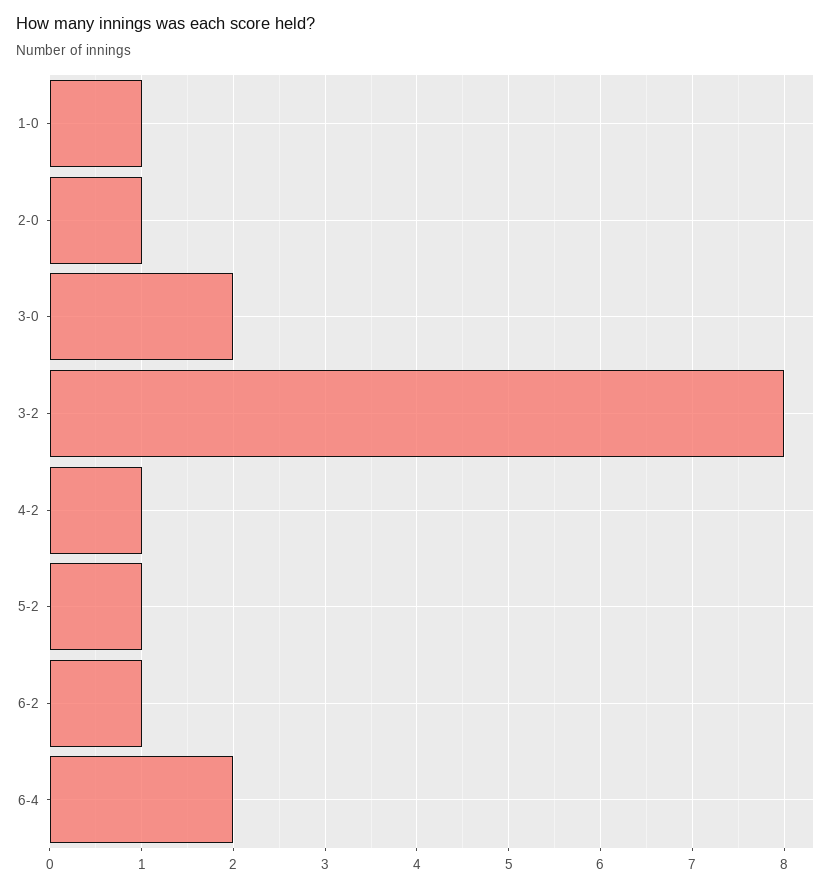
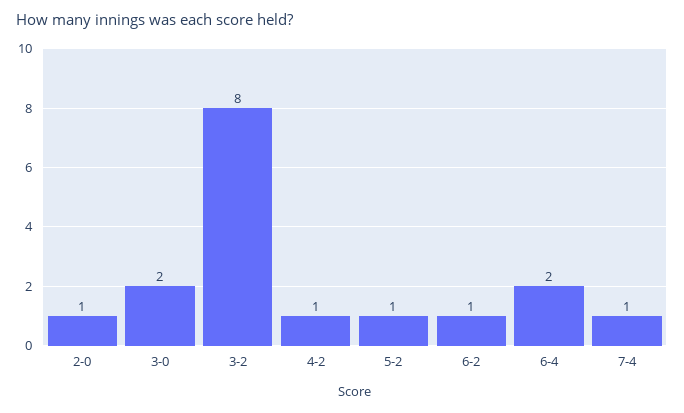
1-0: 1 -> none
7-4: none -> 1

